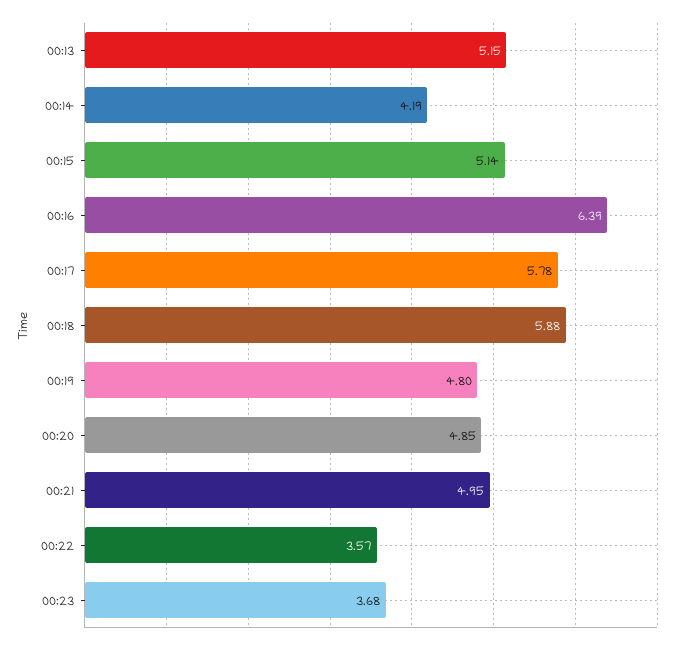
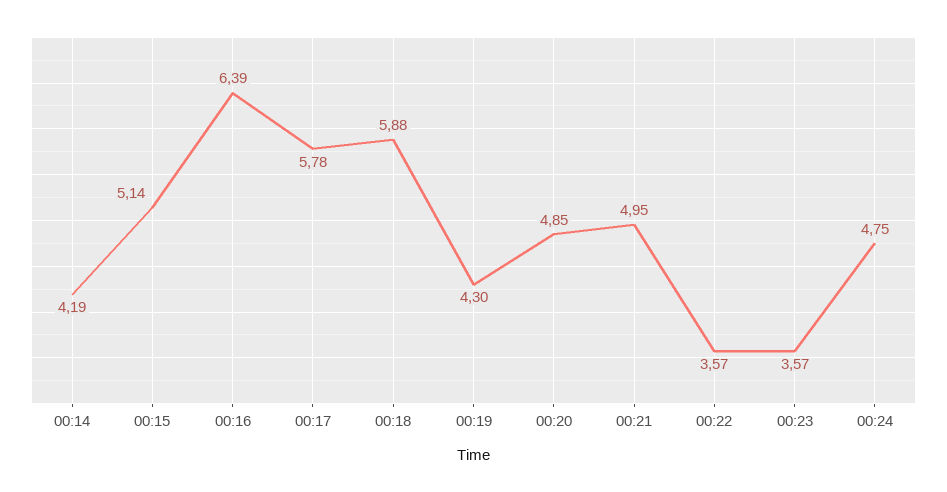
00:13: 5.15 -> none
00:19: 4.8 -> 4.3
00:23: 3.68 -> 3.57
00:24: none -> 4.75

